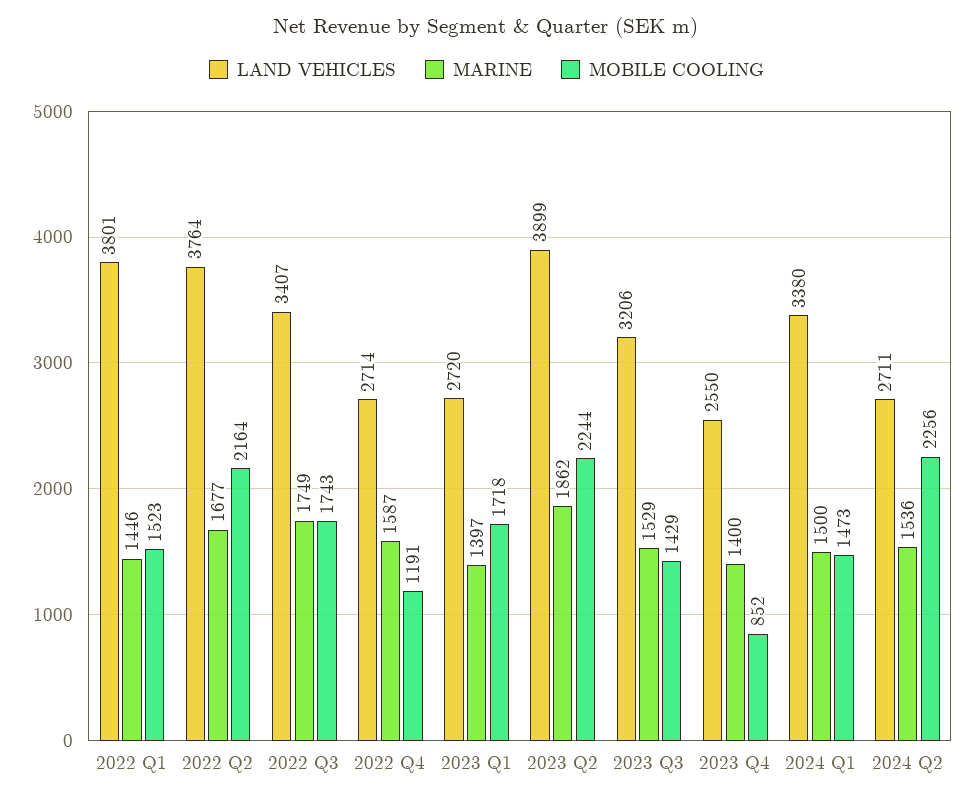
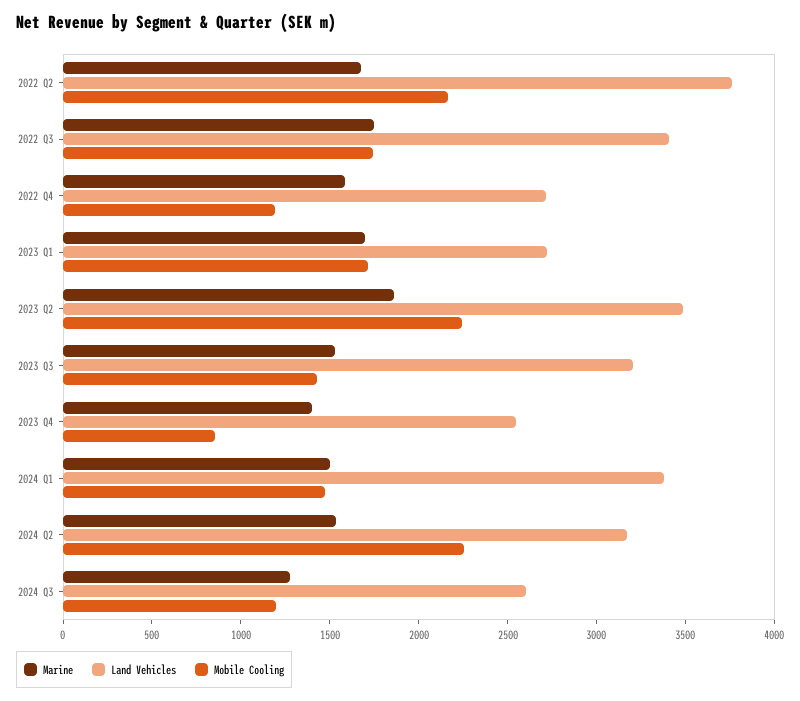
LAND VEHICLES, 2022 Q1: 3801 -> none
MARINE, 2022 Q1: 1446 -> none
MOBILE COOLING, 2022 Q1: 1523 -> none
MARINE, 2023 Q1: 1397 -> 1700
LAND VEHICLES, 2023 Q2: 3899 -> 3500
LAND VEHICLES, 2024 Q2: 2711 -> 3200
MARINE, 2024 Q3: none -> 1300
LAND VEHICLES, 2024 Q3: none -> 2600
MOBILE COOLING, 2024 Q3: none -> 1200

